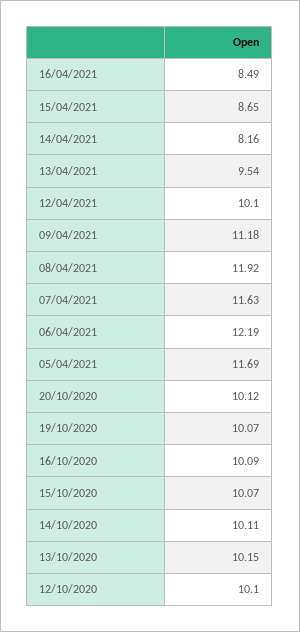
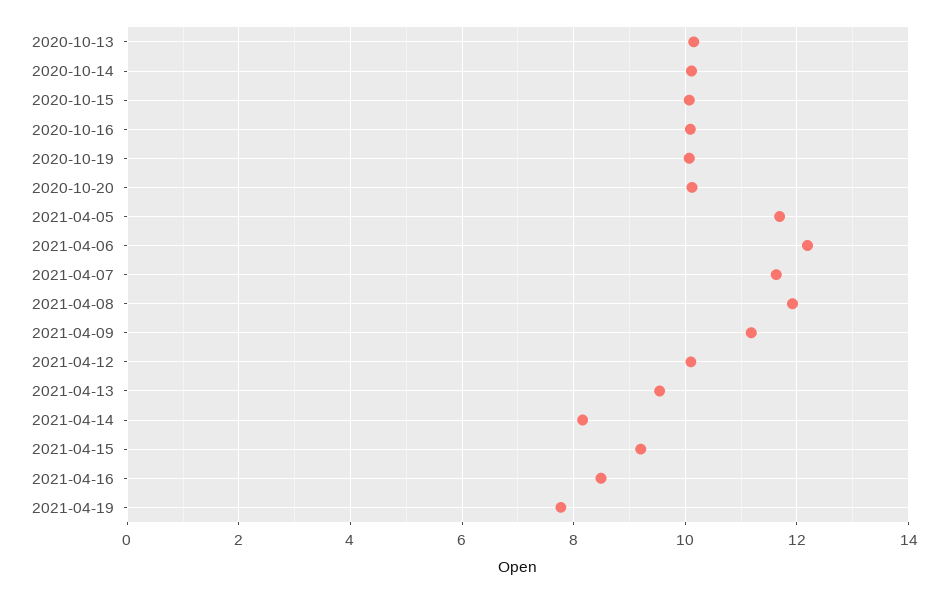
15/04/2021: 8.65 -> 9.2
12/10/2020: 10.1 -> none
2021-04-19: none -> 7.8

